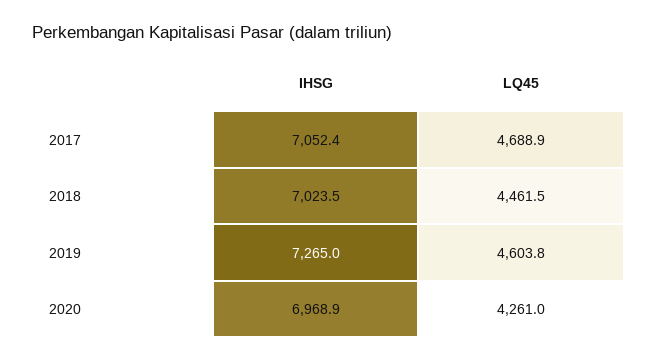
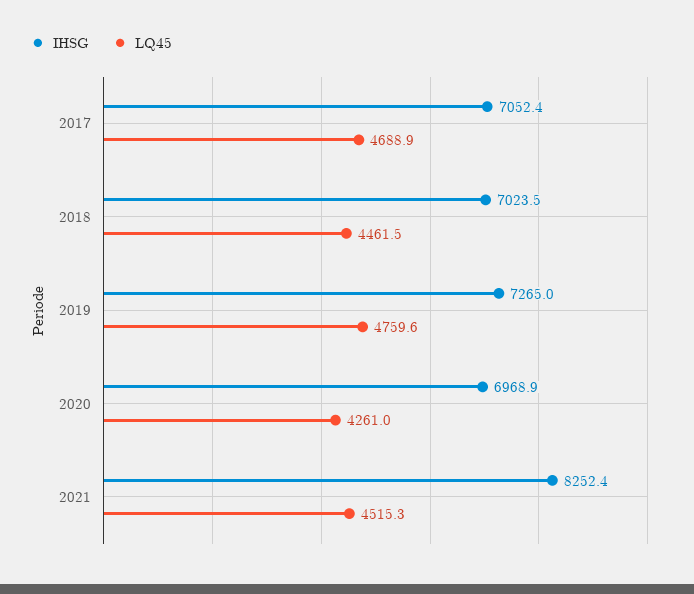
LQ45, 2019: 4603.8 -> 4759.6
IHSG, 2021: none -> 8252.4
LQ45, 2021: none -> 4515.3

